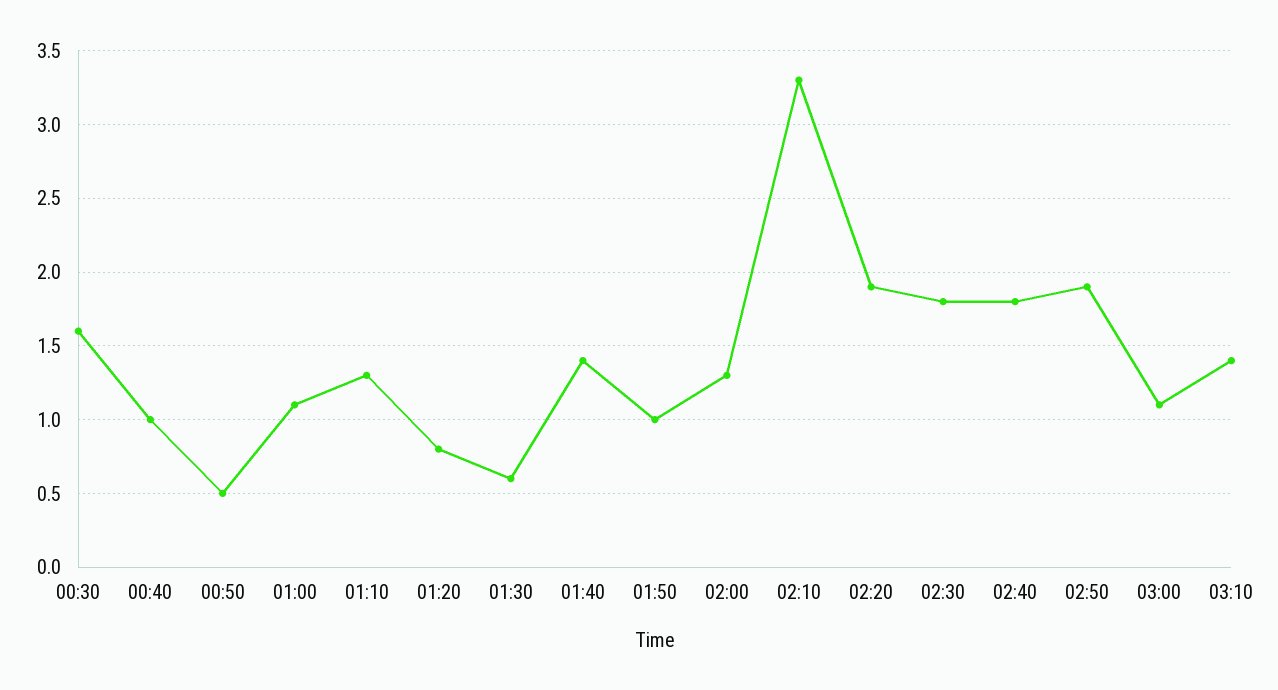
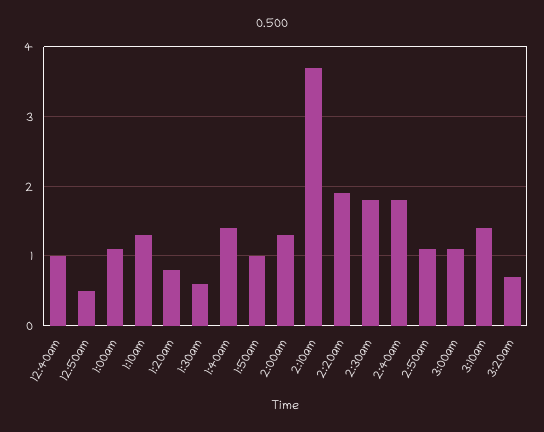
00:30: 1.6 -> none
02:10: 3.3 -> 3.7
02:50: 1.9 -> 1.1
3:20am: none -> 0.7

